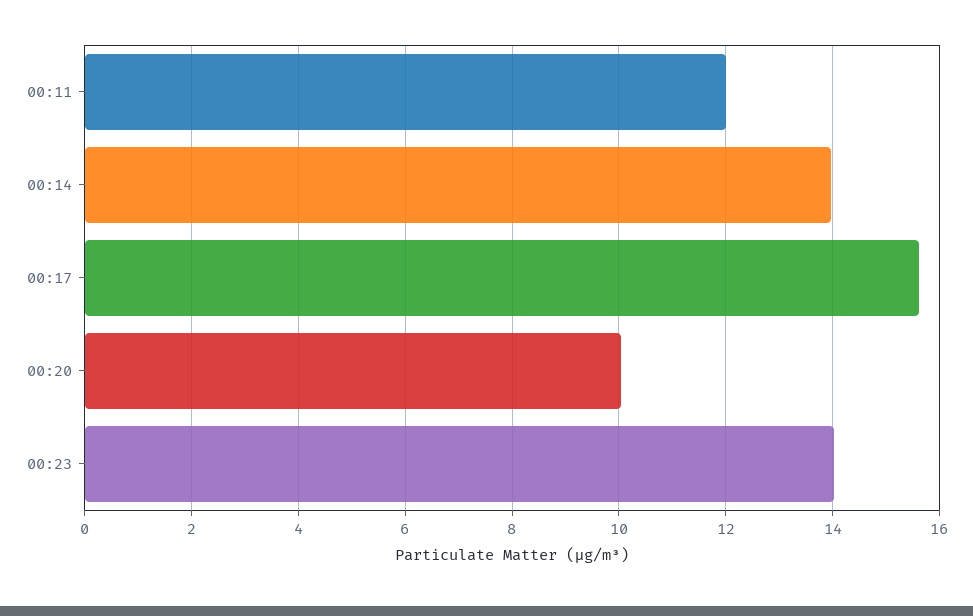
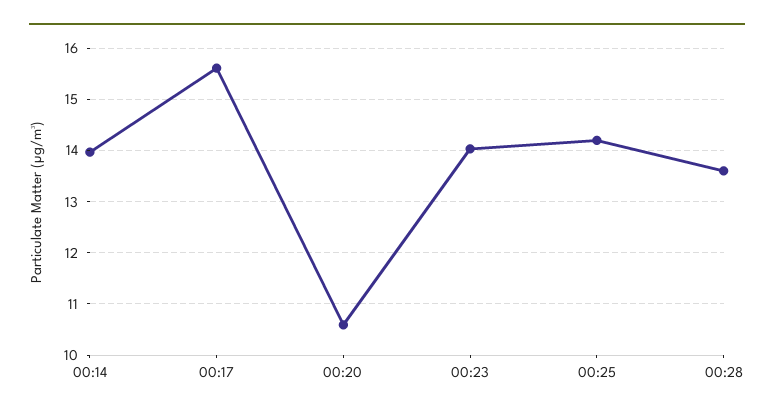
00:11: 12 -> none
00:20: 10 -> 10.6
00:25: none -> 14.2
00:28: none -> 13.6

